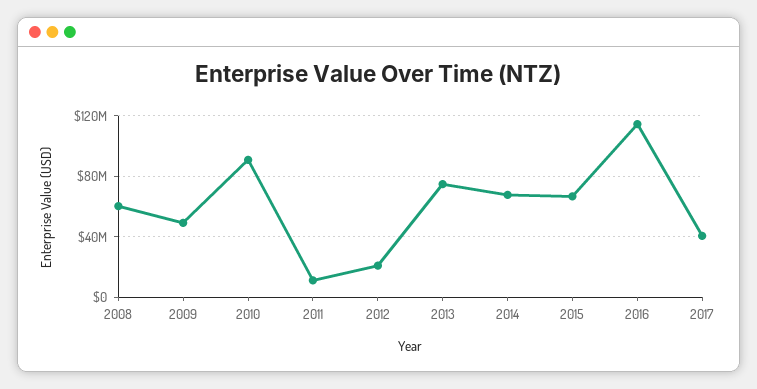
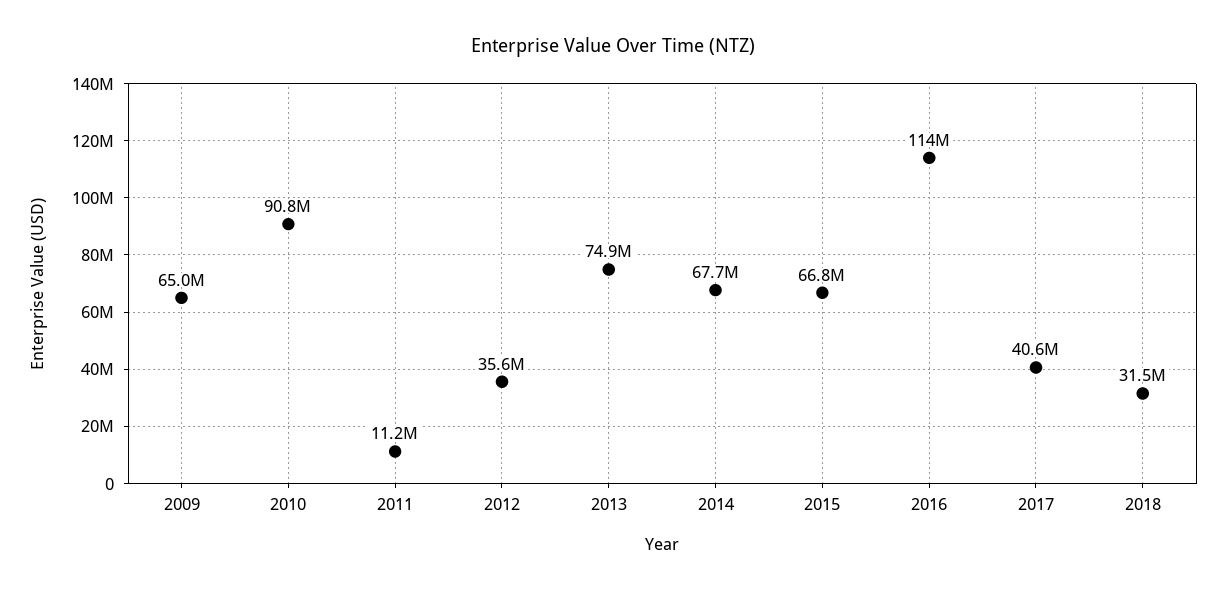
2008: 60000000 -> none
2009: 50000000 -> 65000000
2012: 20000000 -> 35600000
2018: none -> 31500000

